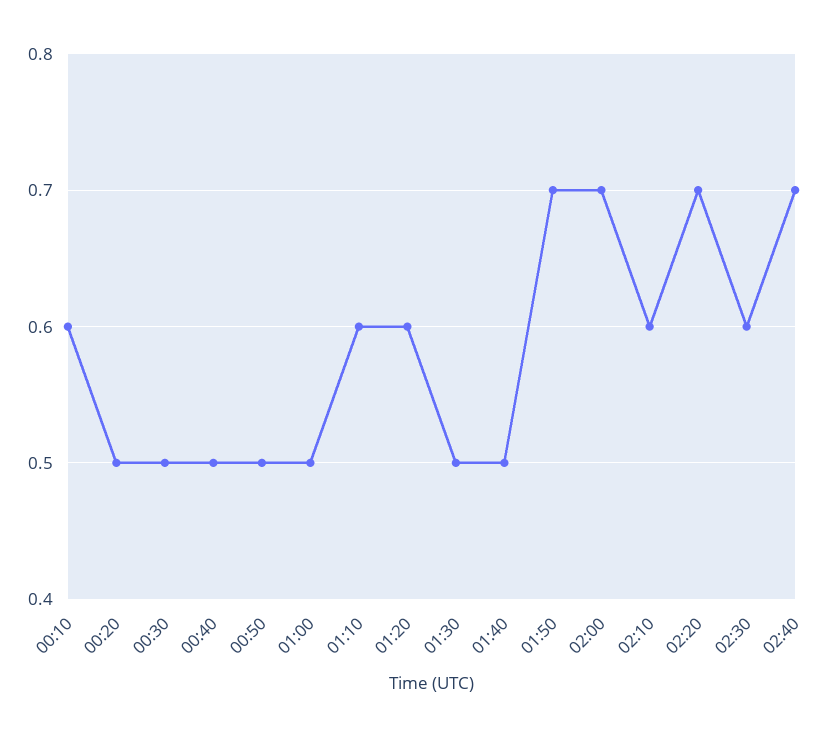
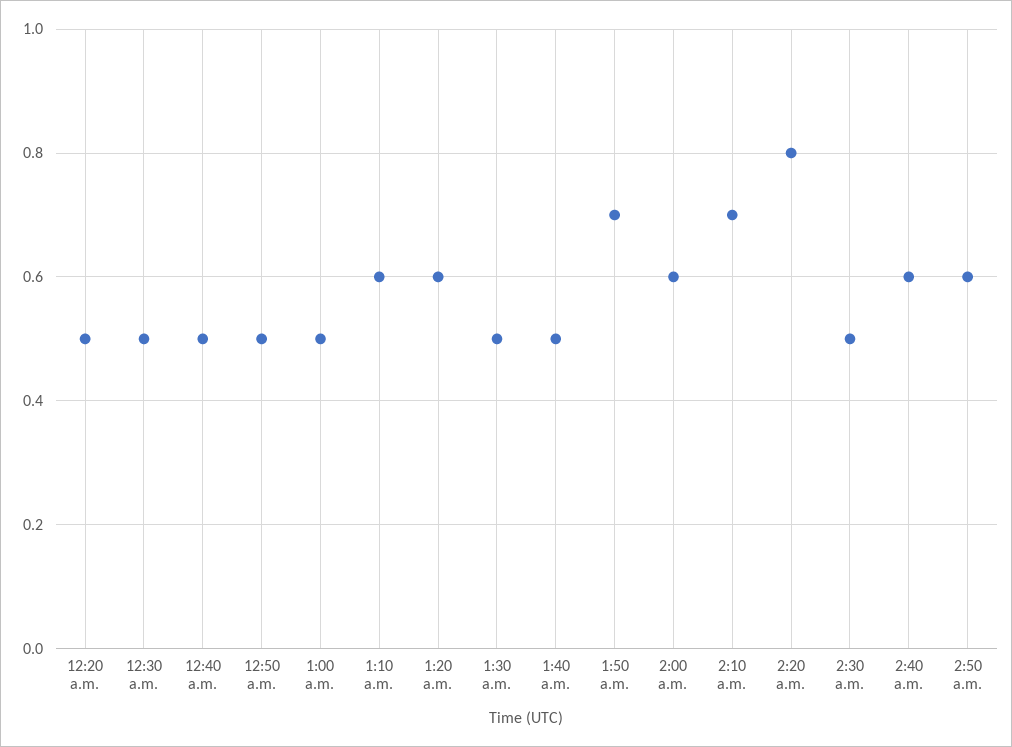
00:10: 0.6 -> none
02:00: 0.7 -> 0.6
02:10: 0.6 -> 0.7
02:20: 0.7 -> 0.8
02:30: 0.6 -> 0.5
02:40: 0.7 -> 0.6
2:50 a.m.: none -> 0.6

